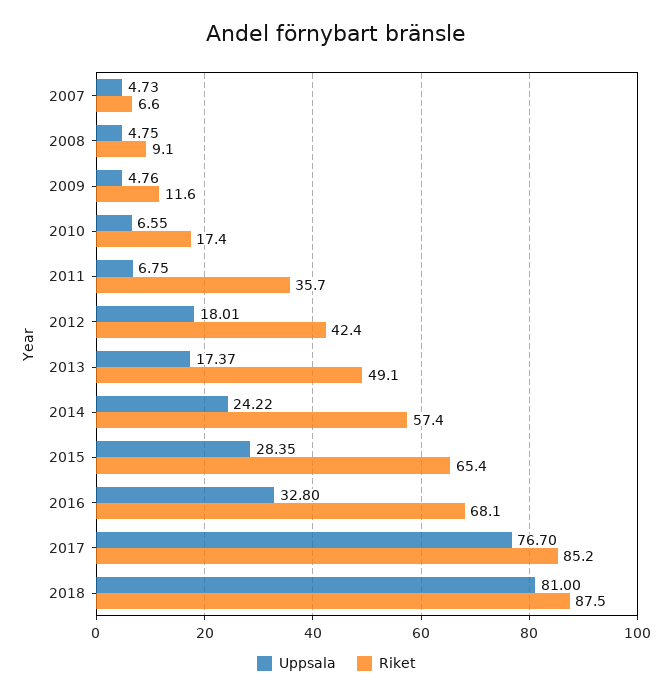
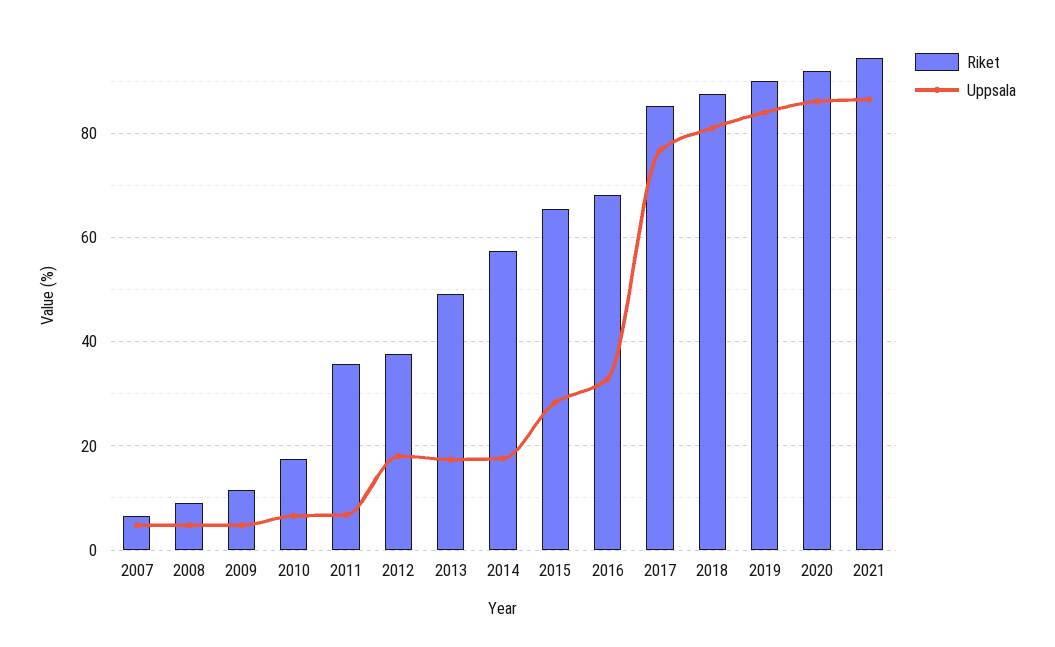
Riket, 2012: 42.4 -> 38
Uppsala, 2014: 24.22 -> 18
Riket, 2019: none -> 90
Uppsala, 2019: none -> 84
Riket, 2020: none -> 92
Uppsala, 2020: none -> 86
Riket, 2021: none -> 94
Uppsala, 2021: none -> 86

